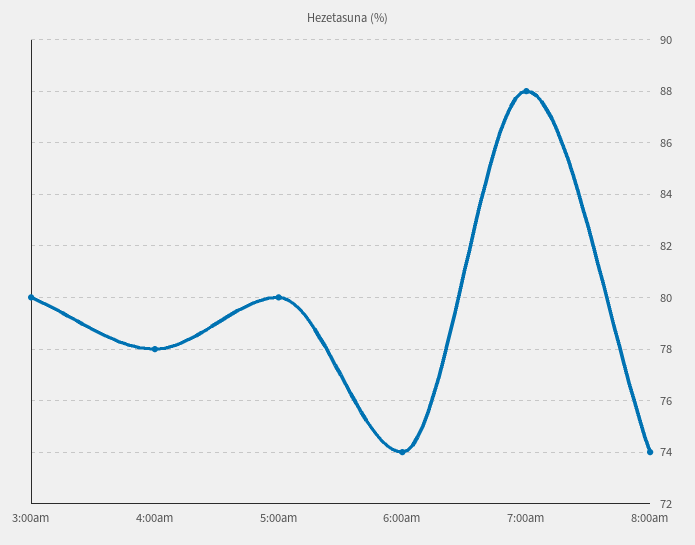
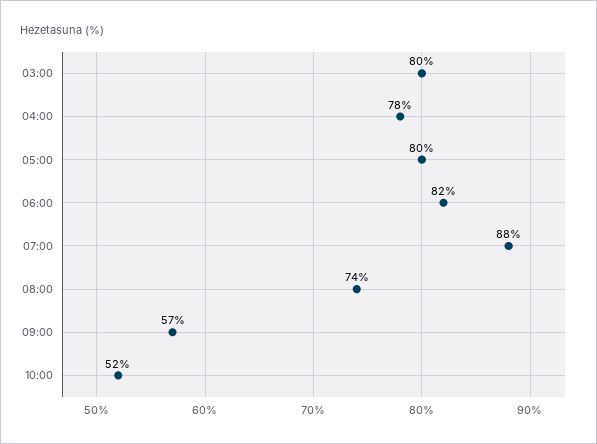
6:00am: 74 -> 82
09:00: none -> 57
10:00: none -> 52

